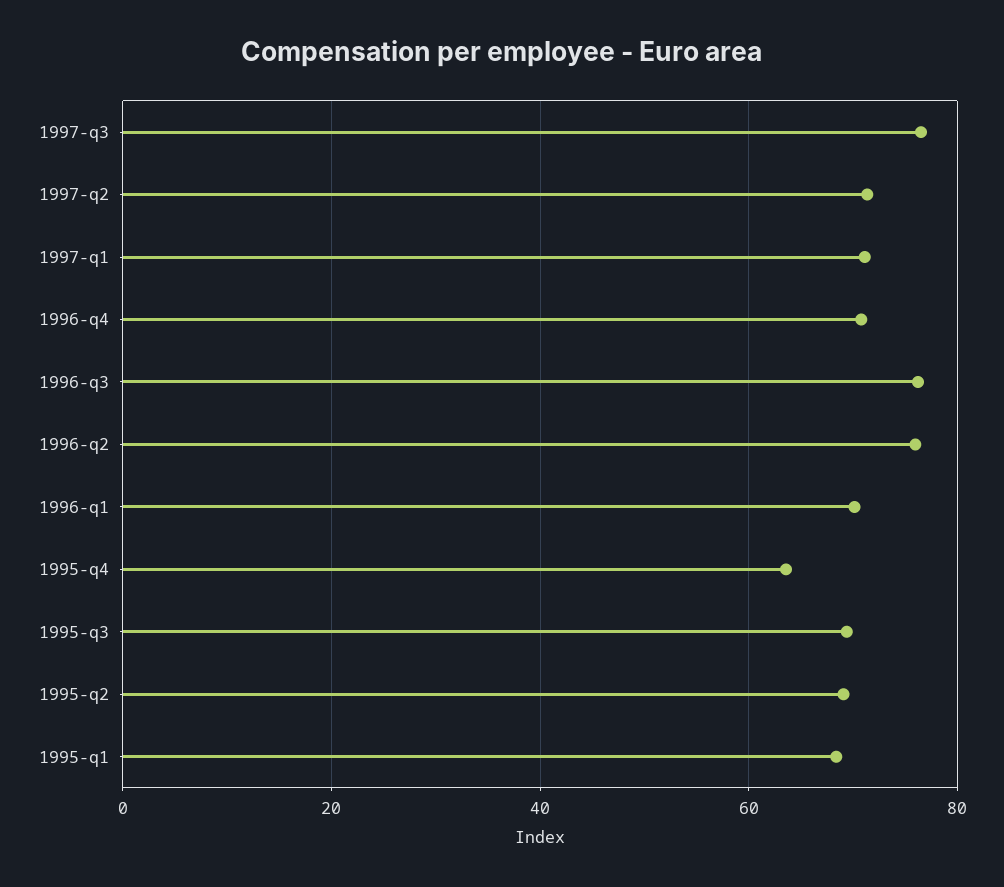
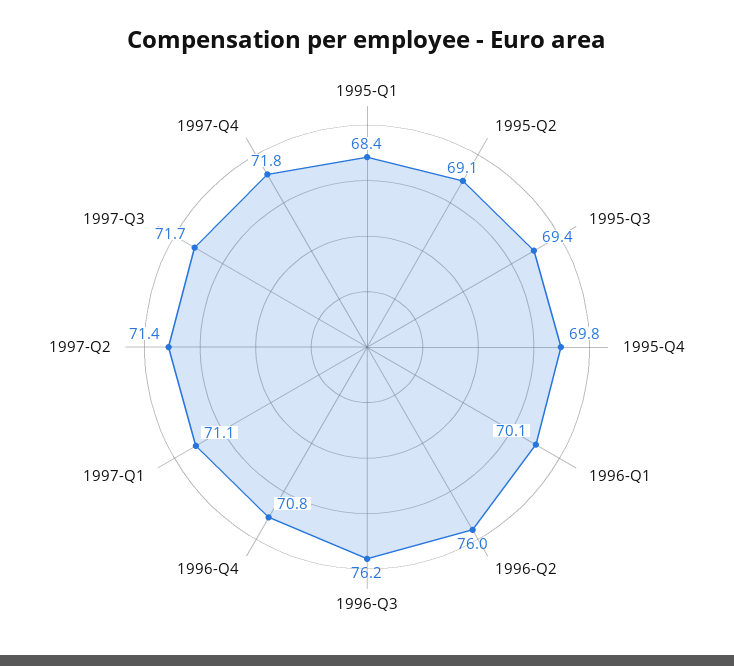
1997-q3: 76 -> 71.7
1995-q4: 64 -> 69.8
1997-Q4: none -> 71.8

